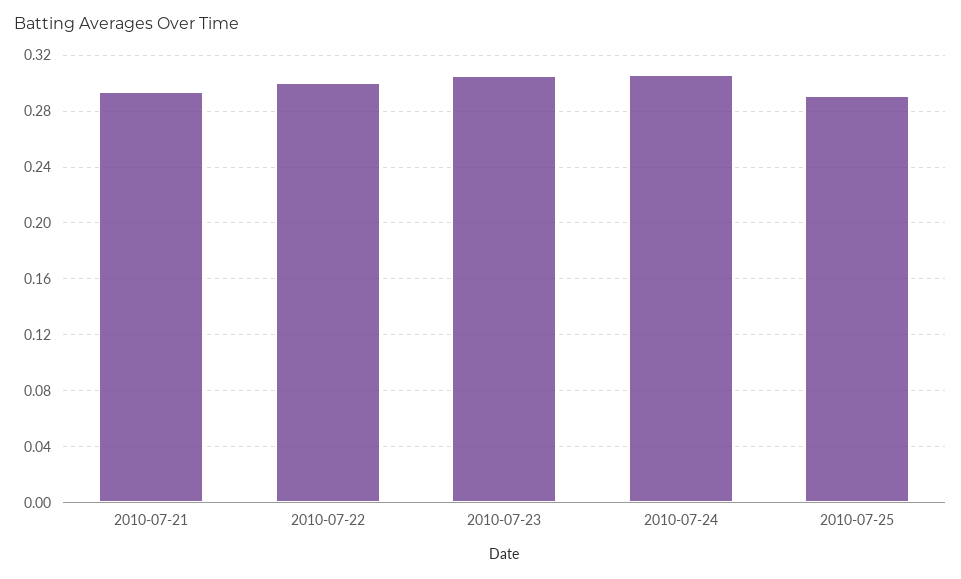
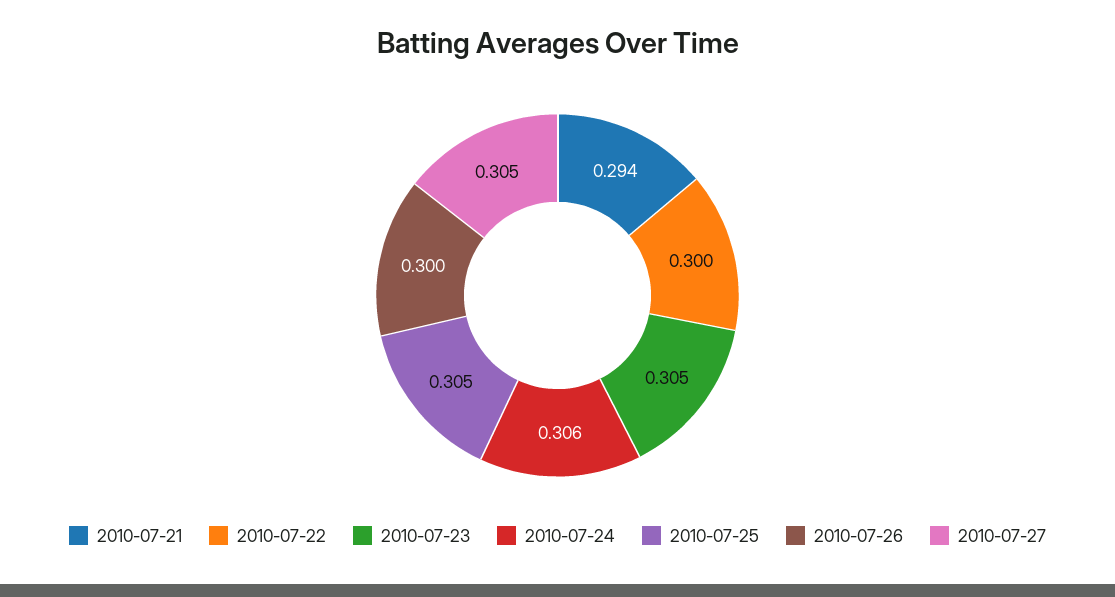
2010-07-25: 0.29 -> 0.305
2010-07-26: none -> 0.3
2010-07-27: none -> 0.305

